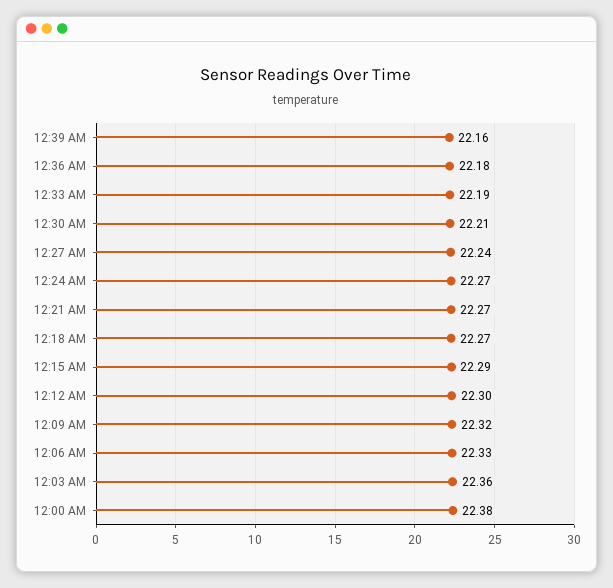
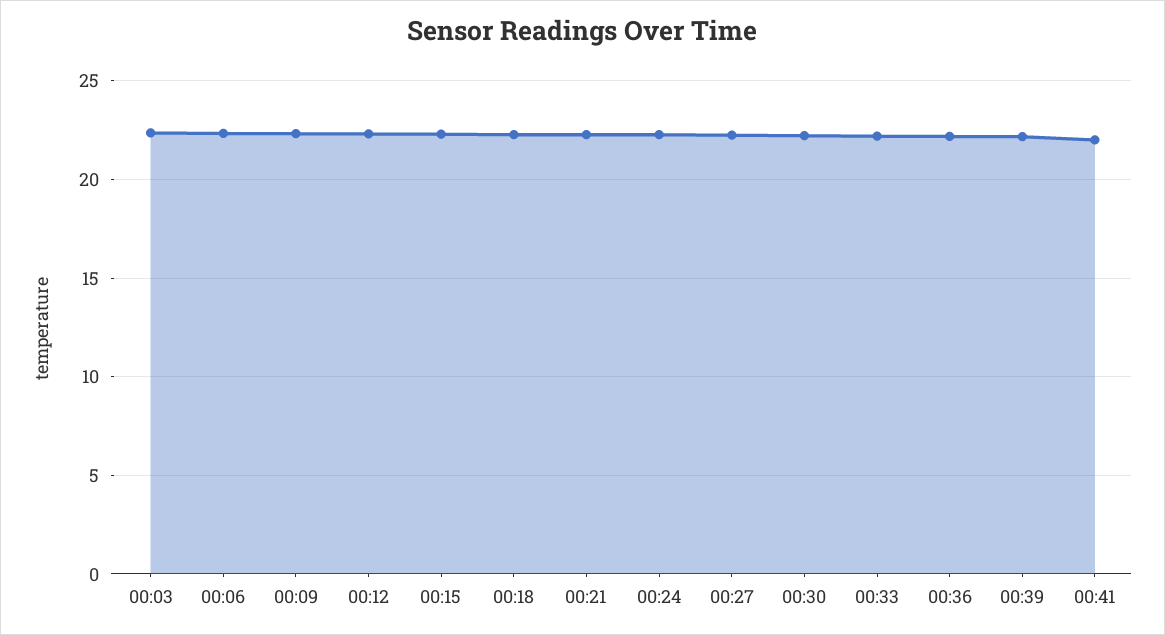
12:00 AM: 22.38 -> none
00:41: none -> 22

